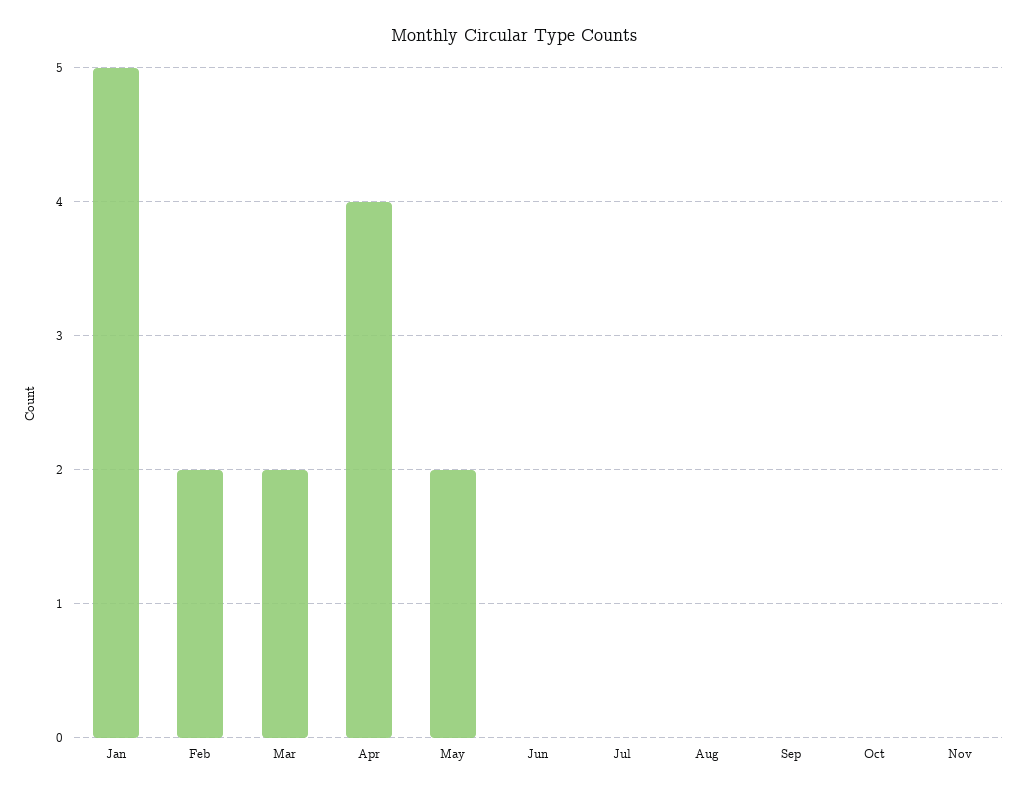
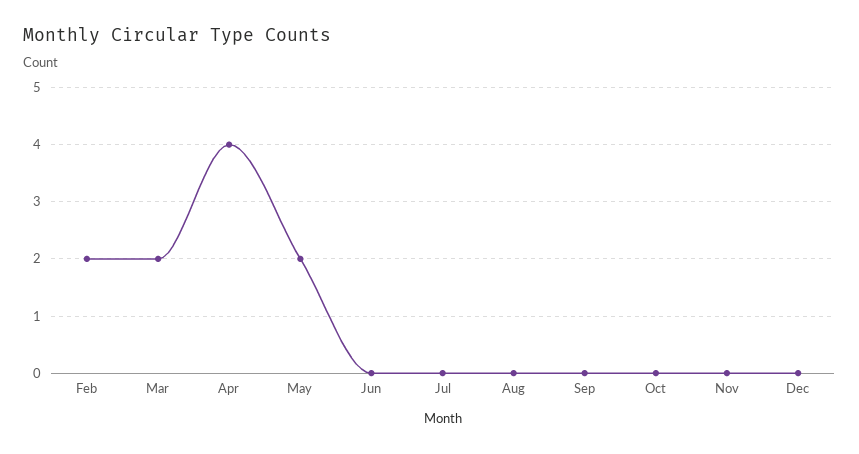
Jan: 5 -> none
Dec: none -> 0

